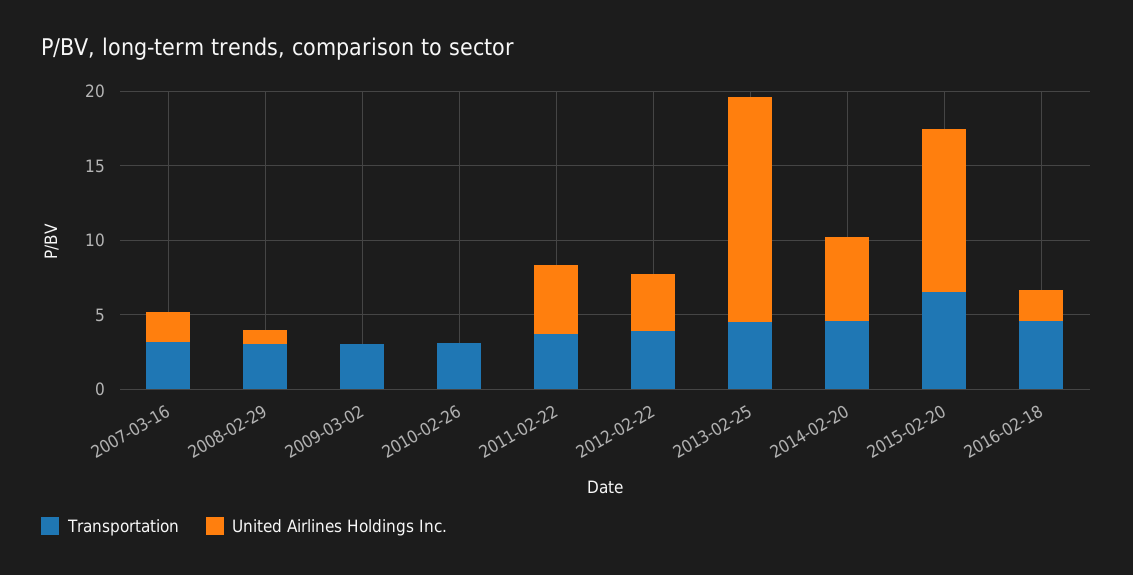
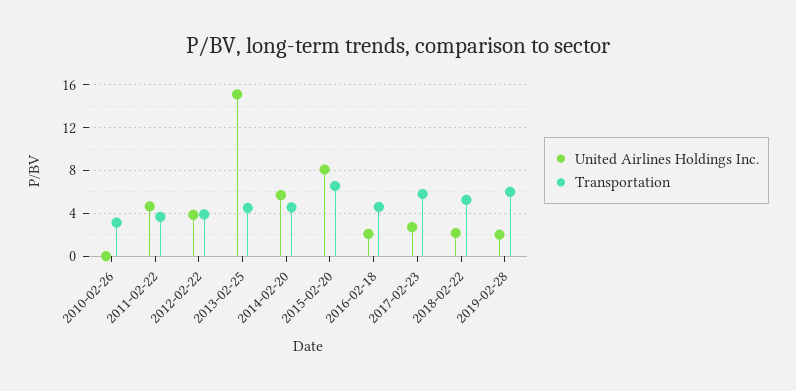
Transportation, 2007-03-16: 3 -> none
United Airlines Holdings Inc., 2007-03-16: 2 -> none
Transportation, 2008-02-29: 3 -> none
United Airlines Holdings Inc., 2008-02-29: 1 -> none
Transportation, 2009-03-02: 3 -> none
United Airlines Holdings Inc., 2009-03-02: 0 -> none
United Airlines Holdings Inc., 2015-02-20: 11 -> 8
United Airlines Holdings Inc., 2017-02-23: none -> 3
Transportation, 2017-02-23: none -> 6
United Airlines Holdings Inc., 2018-02-22: none -> 2
Transportation, 2018-02-22: none -> 5
United Airlines Holdings Inc., 2019-02-28: none -> 2
Transportation, 2019-02-28: none -> 6

